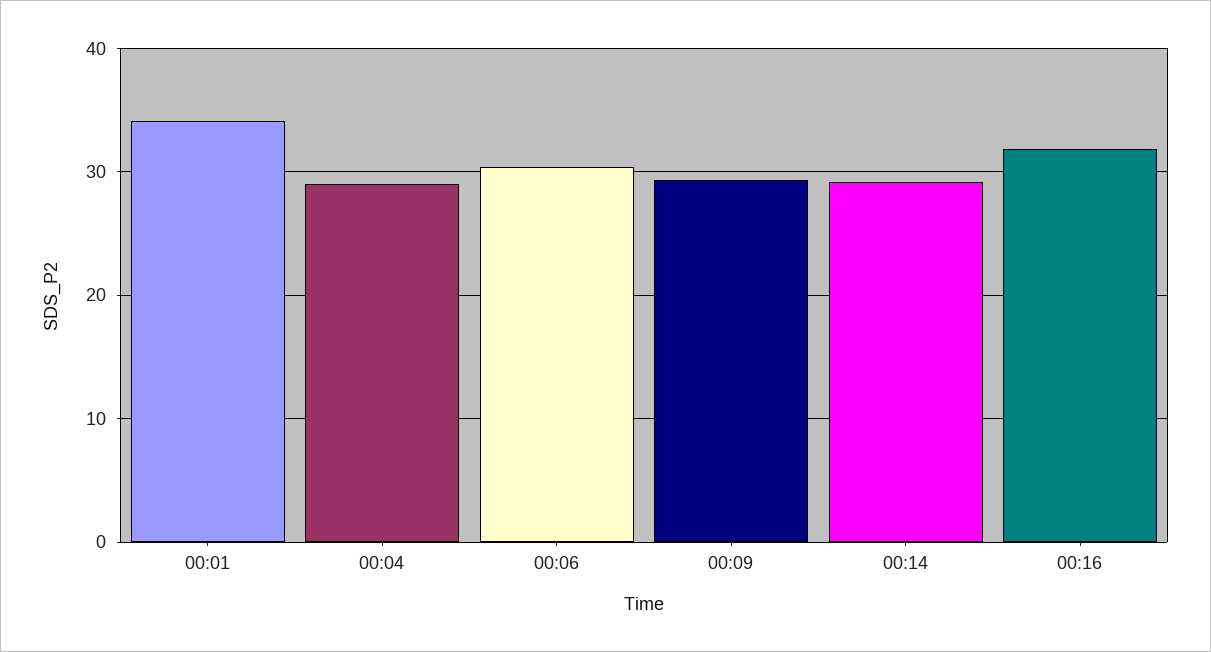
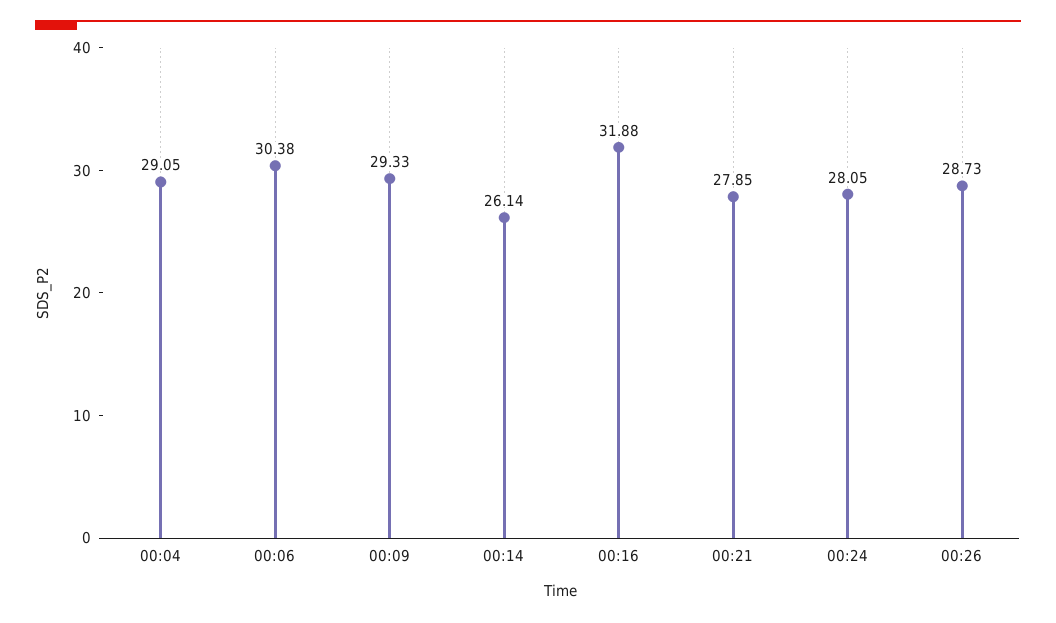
00:01: 34 -> none
00:14: 29 -> 26.14
00:21: none -> 27.85
00:24: none -> 28.05
00:26: none -> 28.73

